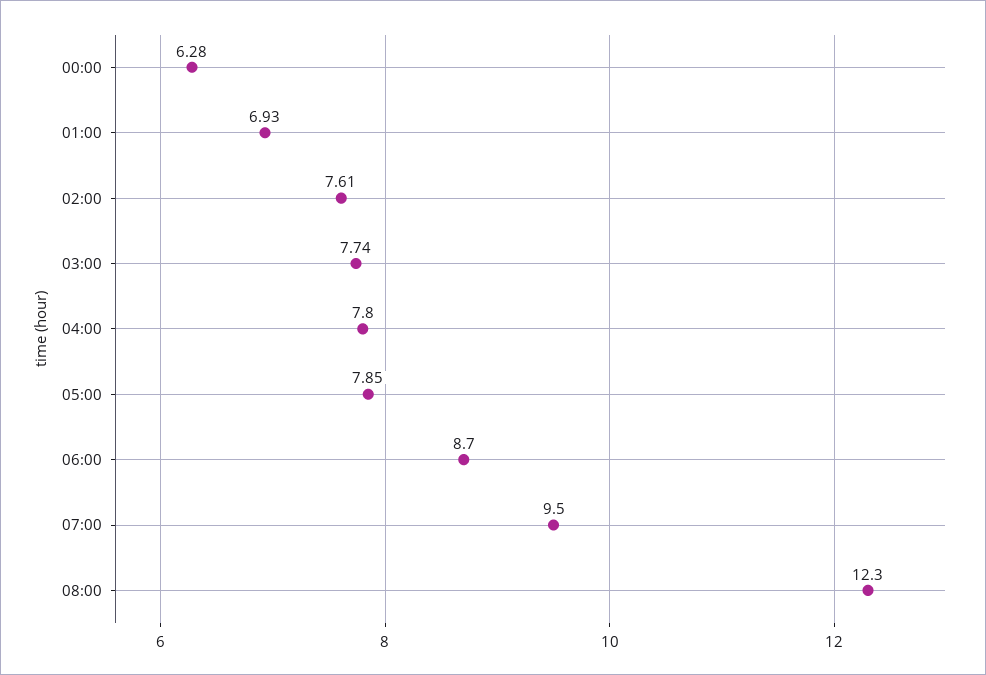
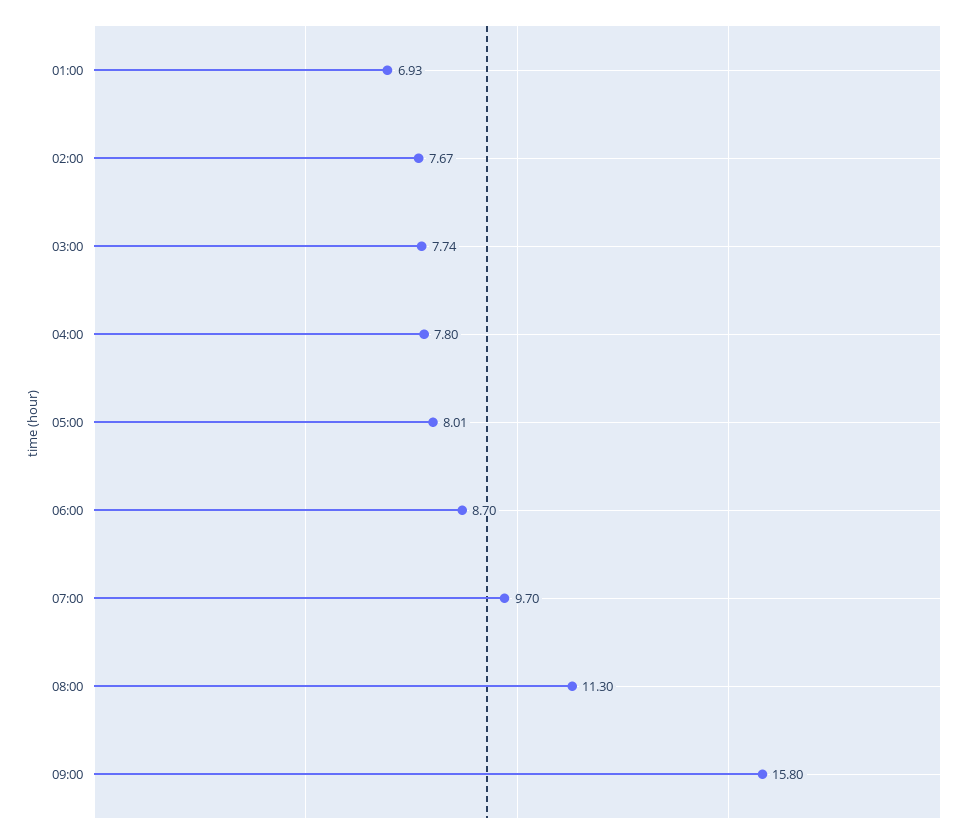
00:00: 6.28 -> none
02:00: 7.61 -> 7.67
05:00: 7.85 -> 8.01
07:00: 9.5 -> 9.7
08:00: 12.3 -> 11.3
09:00: none -> 15.8

